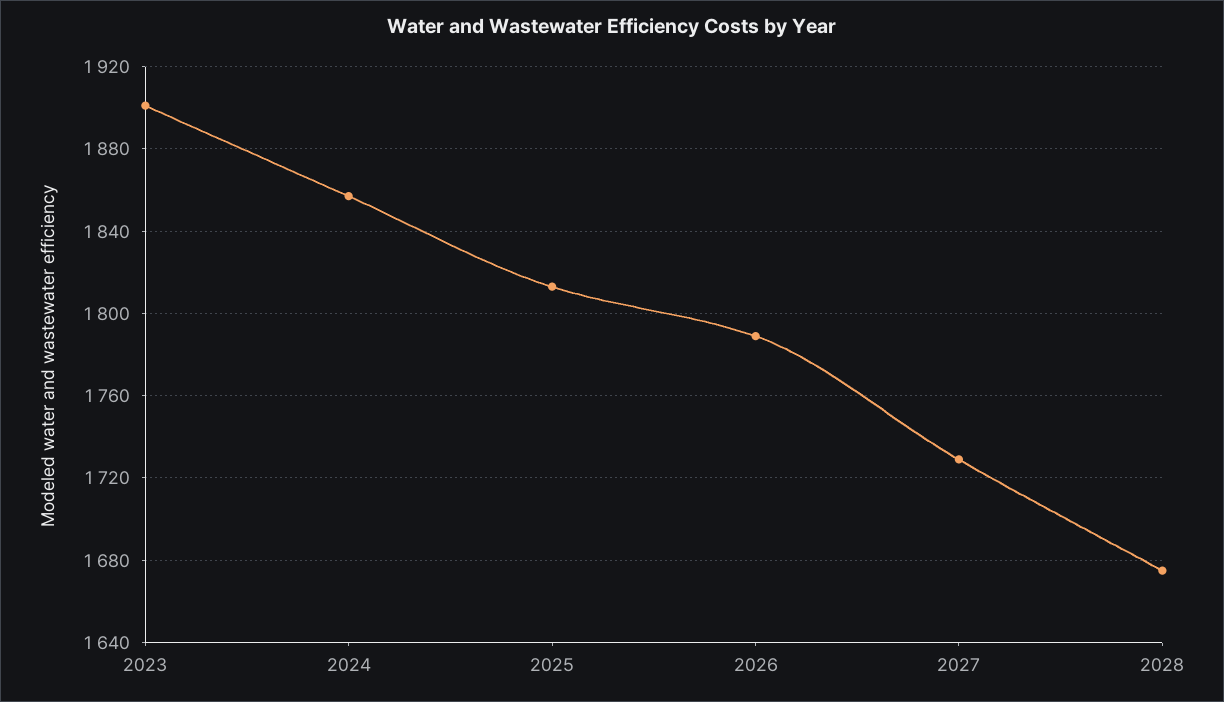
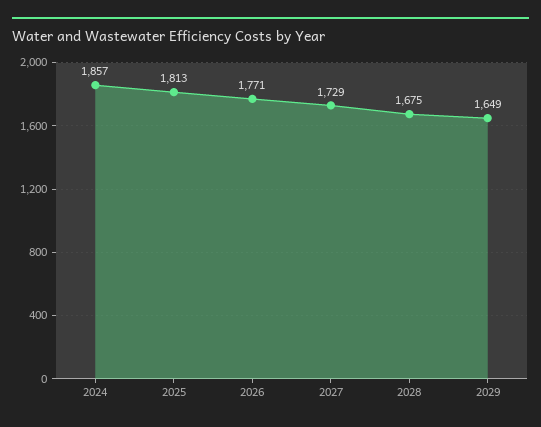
2023: 1900 -> none
2026: 1790 -> 1771
2029: none -> 1649

